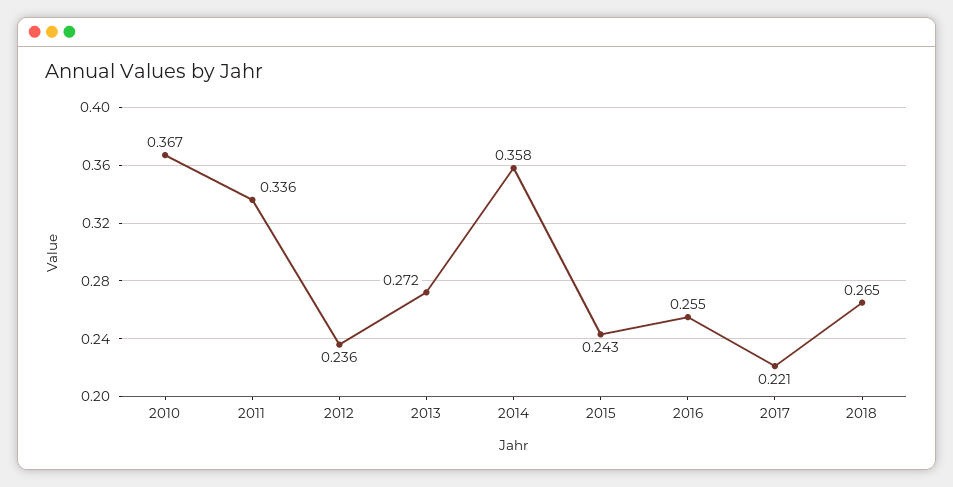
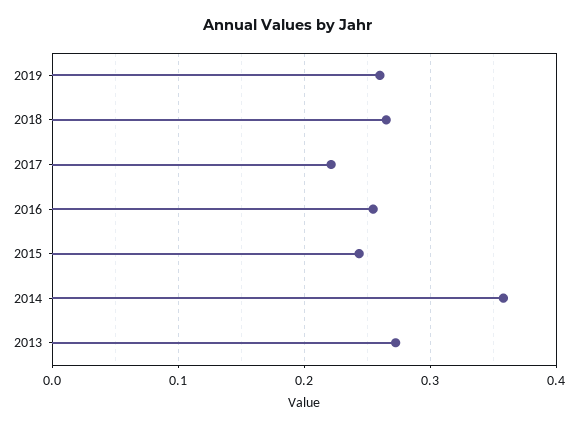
2010: 0.367 -> none
2011: 0.336 -> none
2012: 0.236 -> none
2019: none -> 0.26

